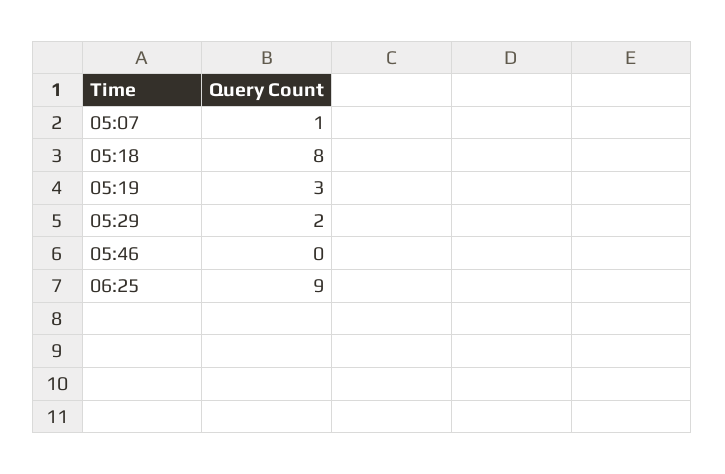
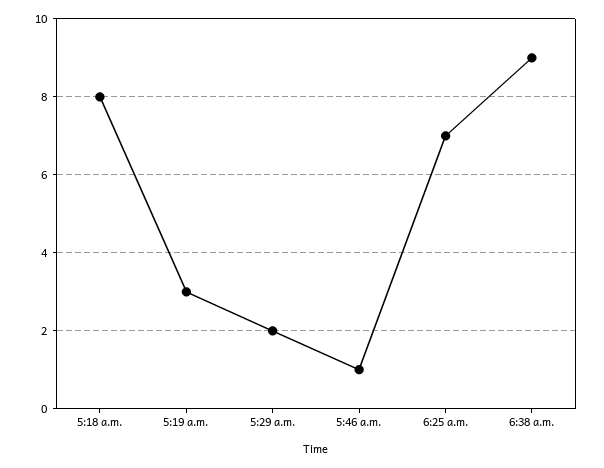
05:07: 1 -> none
05:46: 0 -> 1
06:25: 9 -> 7
6:38 a.m.: none -> 9

